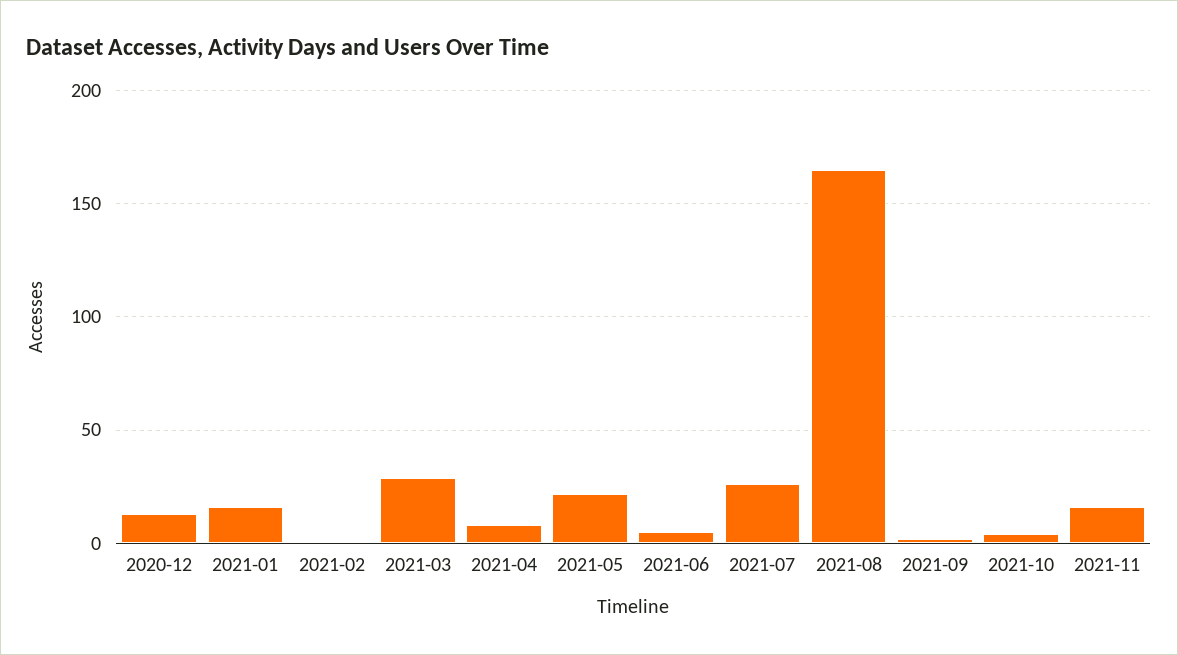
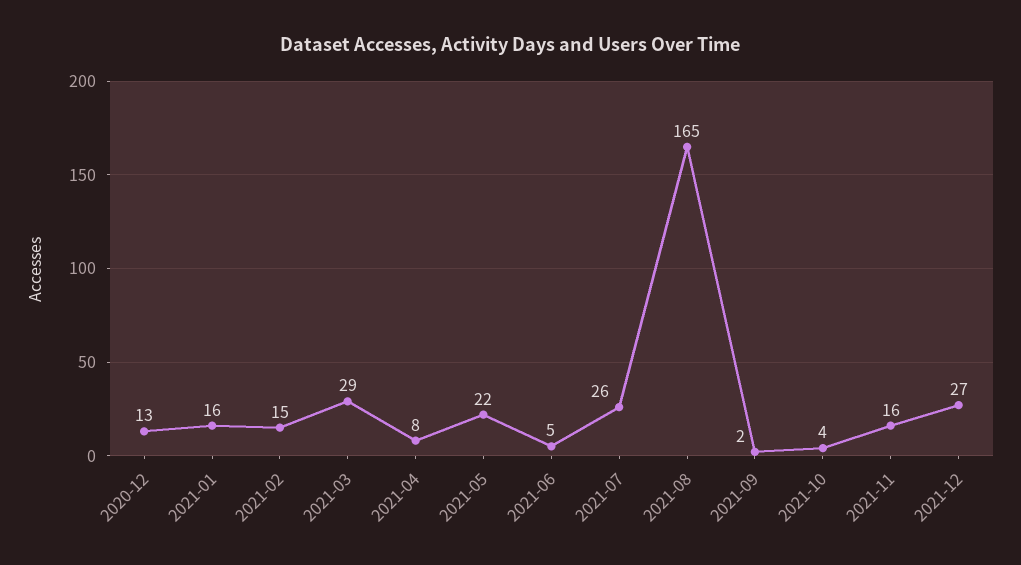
2021-02: 0 -> 15
2021-12: none -> 27

